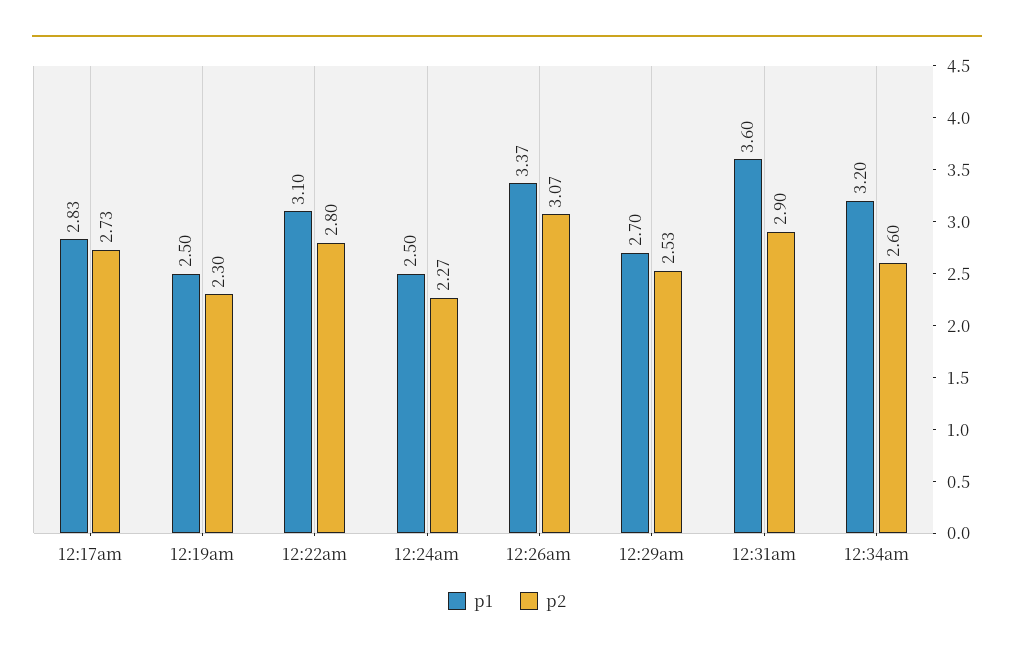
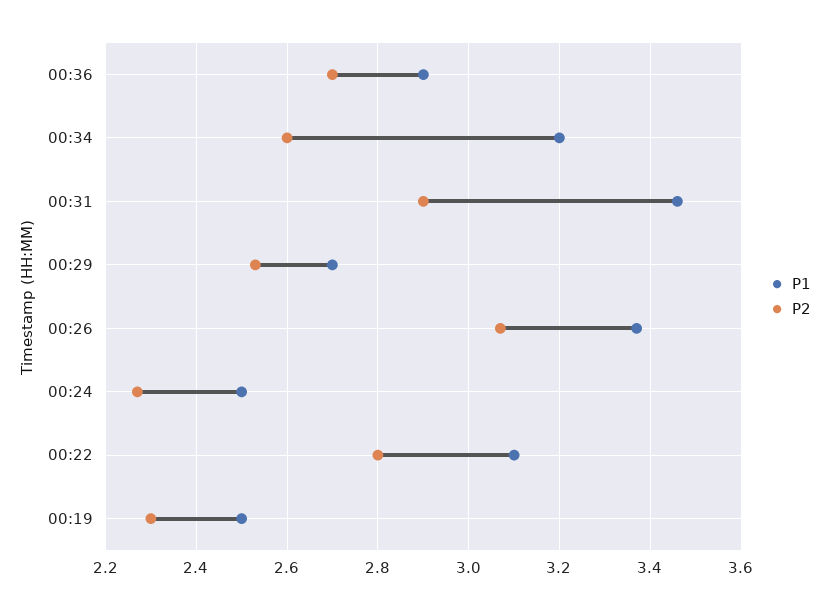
p1, 12:17am: 2.83 -> none
p2, 12:17am: 2.73 -> none
p1, 12:31am: 3.6 -> 3.45
p1, 00:36: none -> 2.9
p2, 00:36: none -> 2.7

